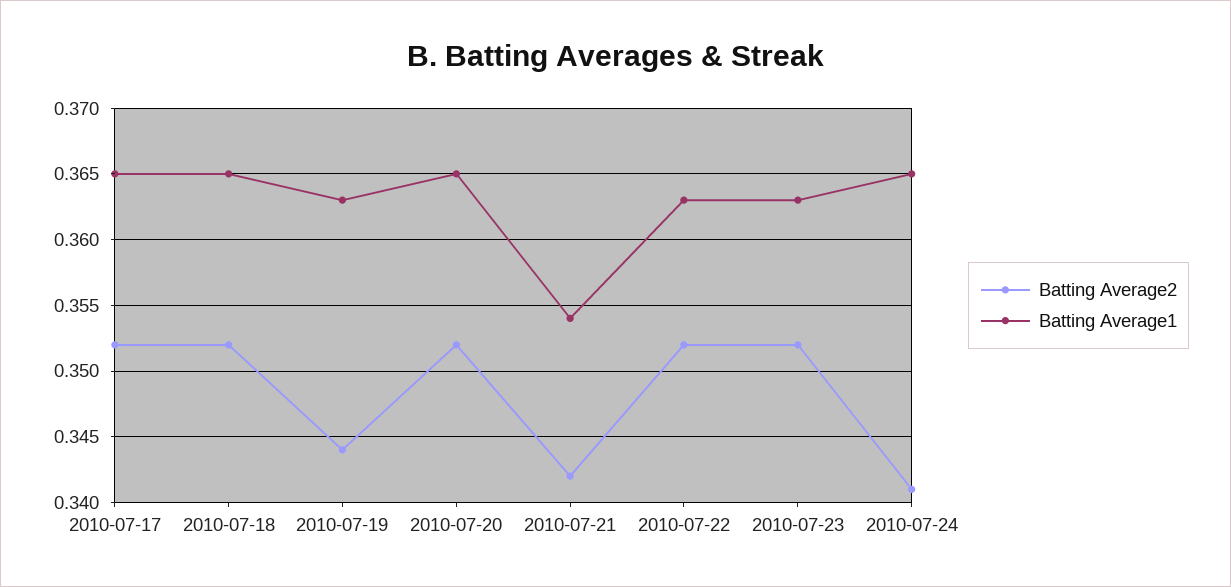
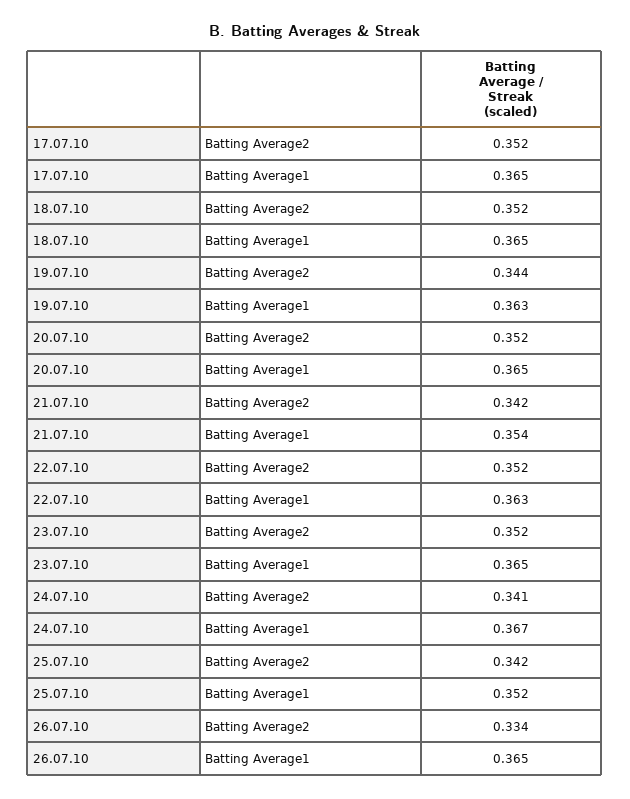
Batting Average1, 2010-07-23: 0.363 -> 0.365
Batting Average1, 2010-07-24: 0.365 -> 0.367
Batting Average2, 25.07.10: none -> 0.342
Batting Average1, 25.07.10: none -> 0.352
Batting Average2, 26.07.10: none -> 0.334
Batting Average1, 26.07.10: none -> 0.365

